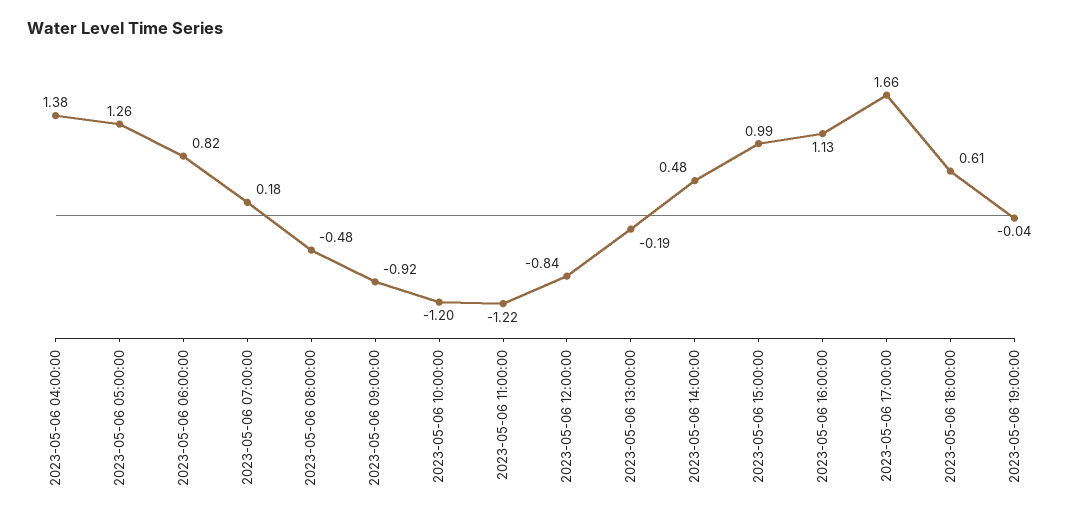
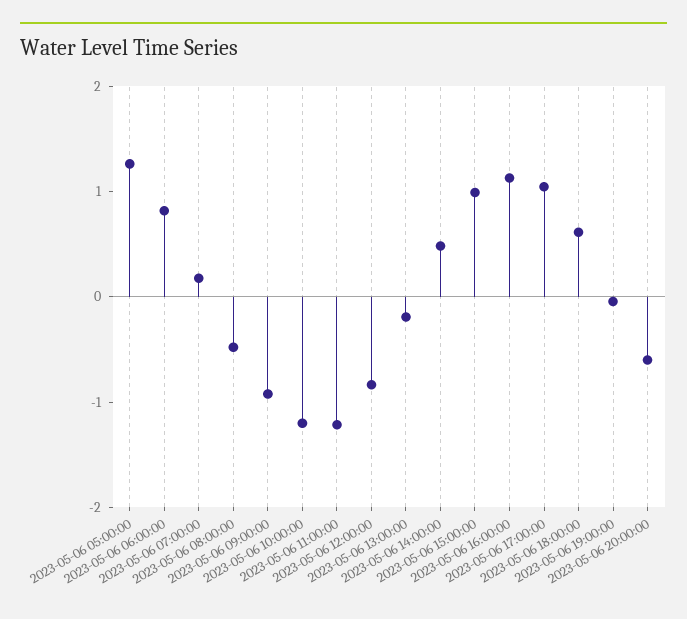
2023-05-06 04:00:00: 1.38 -> none
2023-05-06 17:00:00: 1.66 -> 1
2023-05-06 20:00:00: none -> -0.6

